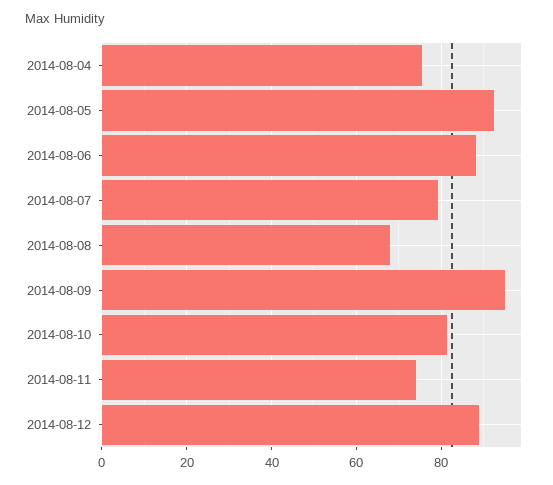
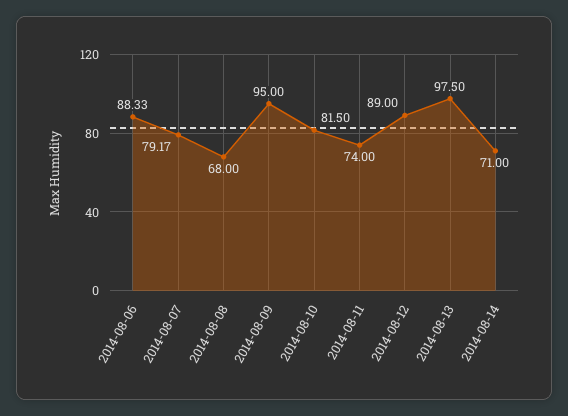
2014-08-04: 76 -> none
2014-08-05: 92 -> none
2014-08-13: none -> 97.5
2014-08-14: none -> 71

